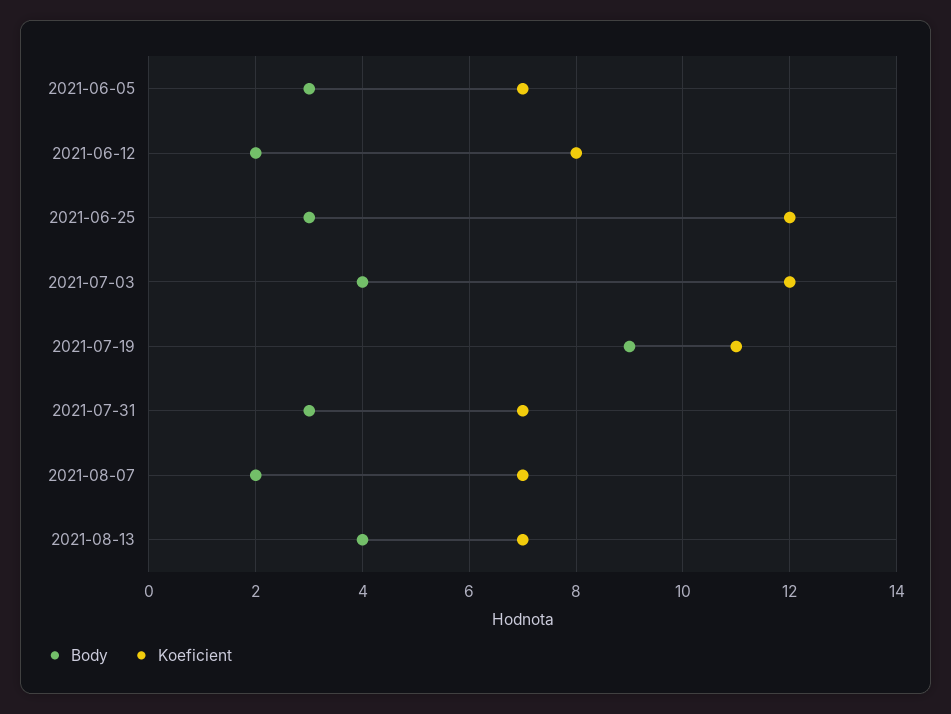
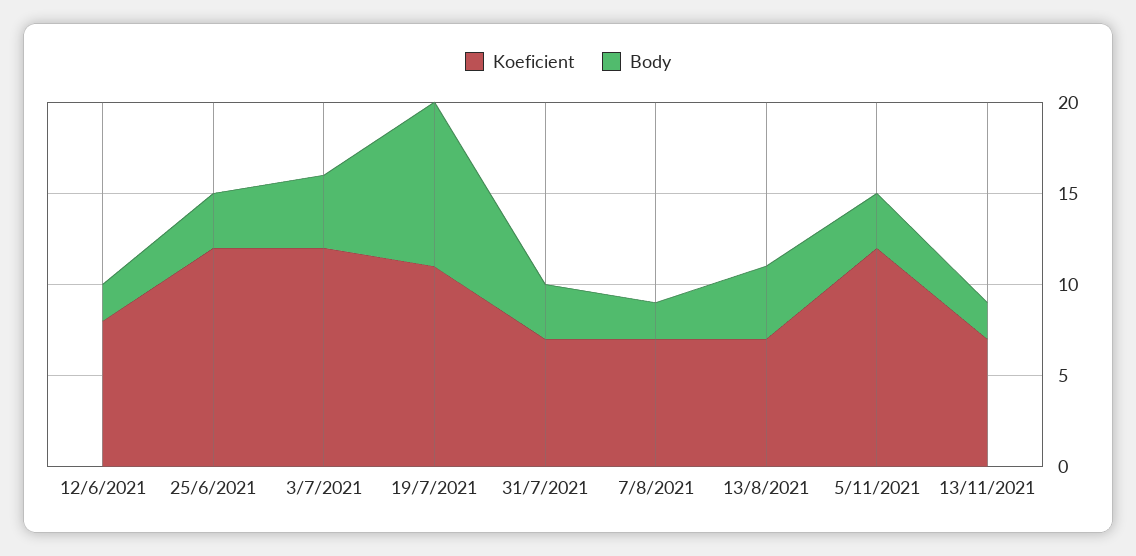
Body, 2021-06-05: 3 -> none
Koeficient, 2021-06-05: 7 -> none
Koeficient, 5/11/2021: none -> 12
Body, 5/11/2021: none -> 3
Koeficient, 13/11/2021: none -> 7
Body, 13/11/2021: none -> 2

